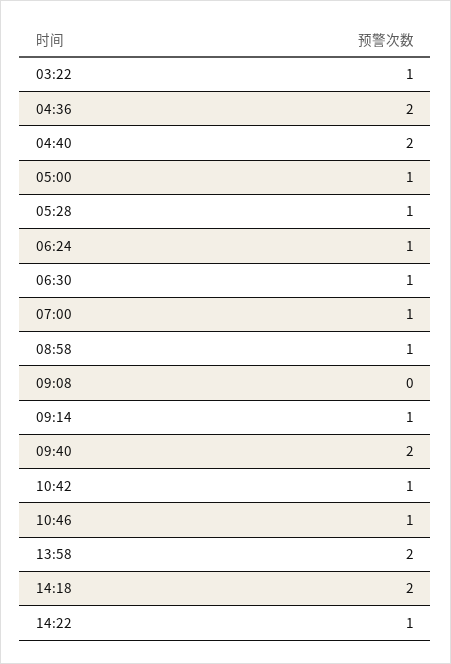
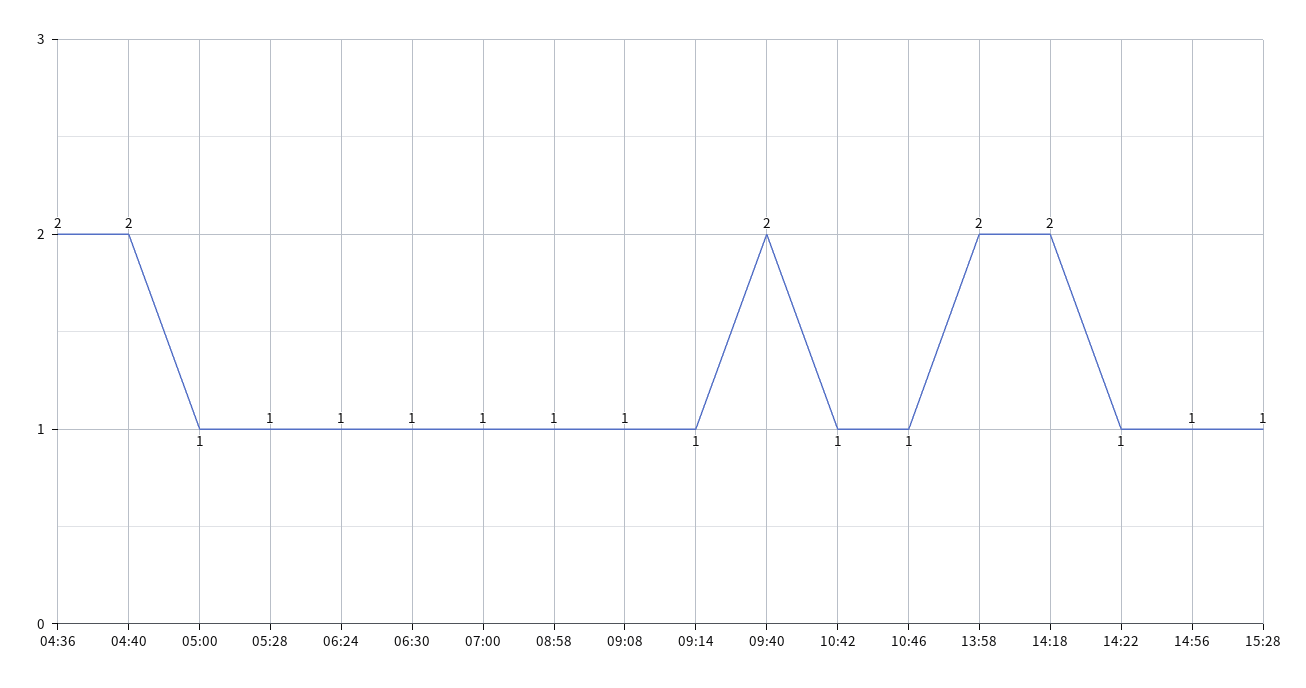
03:22: 1 -> none
09:08: 0 -> 1
14:56: none -> 1
15:28: none -> 1

